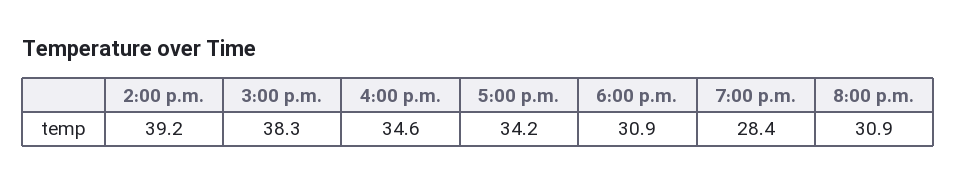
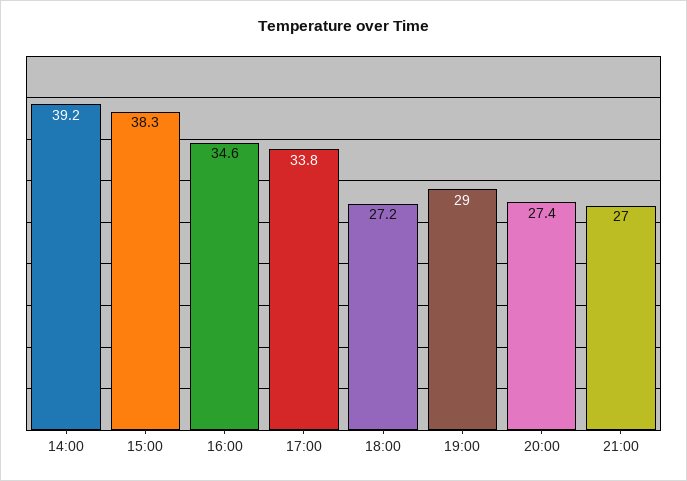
5:00 p.m.: 34.2 -> 33.8
6:00 p.m.: 30.9 -> 27.2
7:00 p.m.: 28.4 -> 29
8:00 p.m.: 30.9 -> 27.4
21:00: none -> 27

